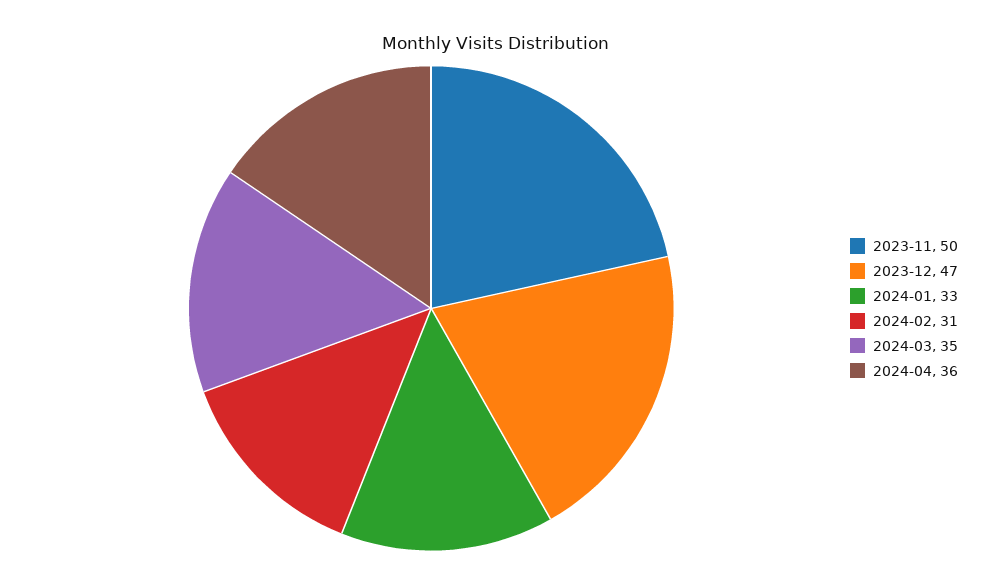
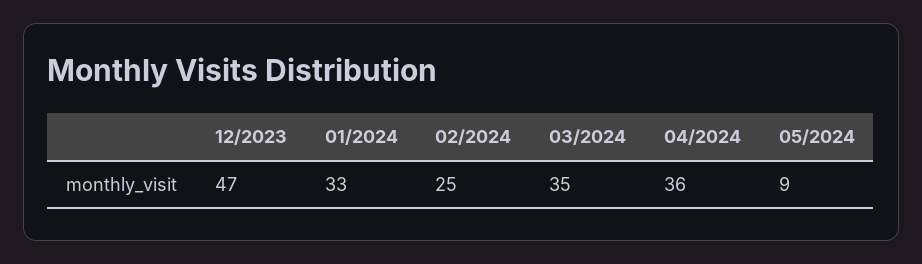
2023-11: 50 -> none
2024-02: 31 -> 25
05/2024: none -> 9

